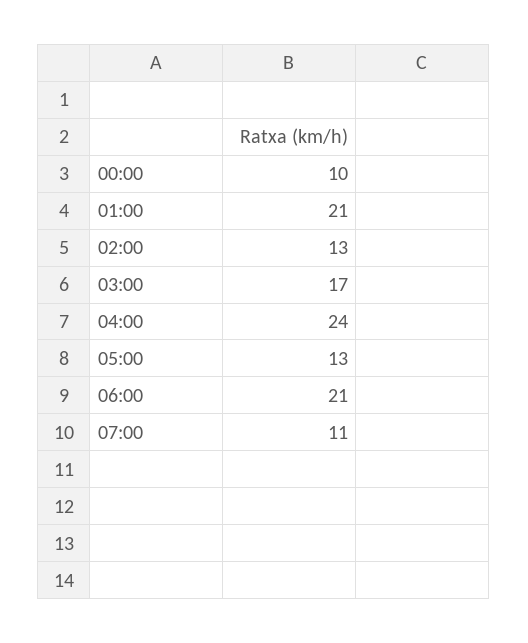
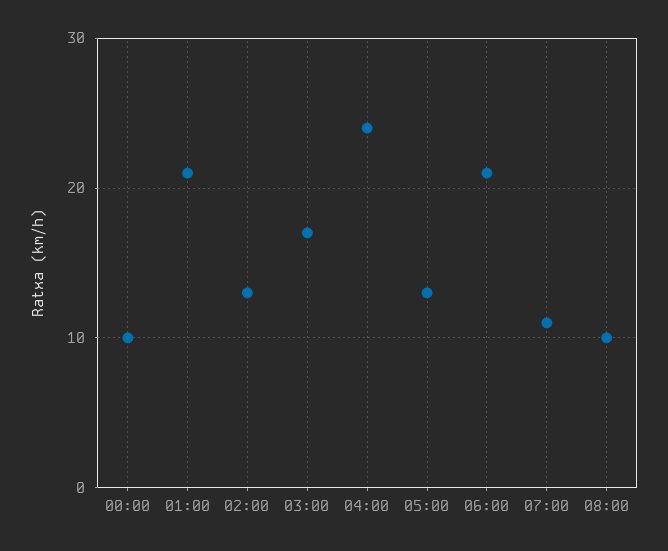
08:00: none -> 10

